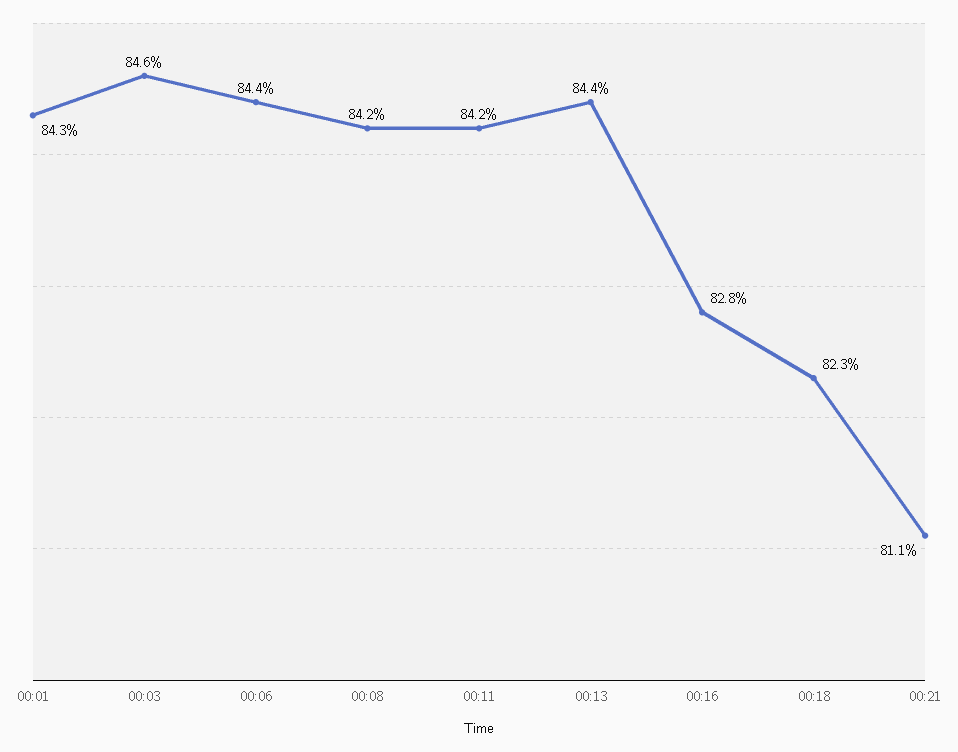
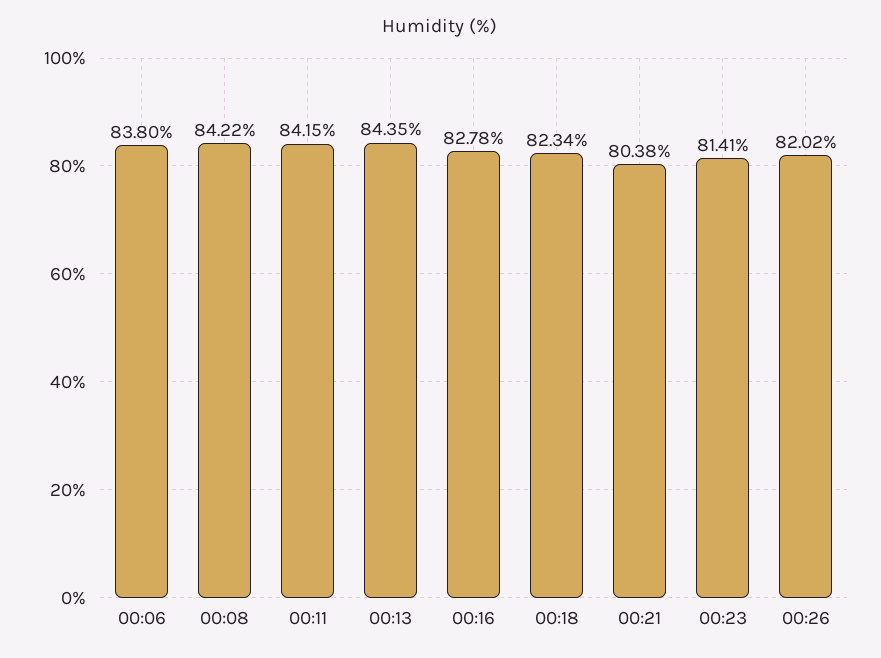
00:01: 84.3 -> none
00:03: 84.6 -> none
00:06: 84.4 -> 83.8
00:21: 81.1 -> 80.38
00:23: none -> 81.41
00:26: none -> 82.02

